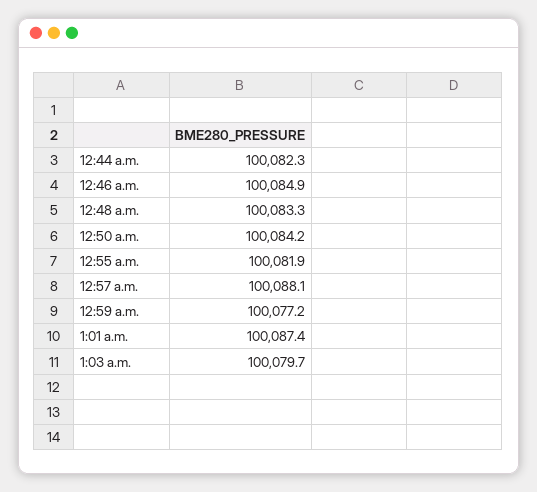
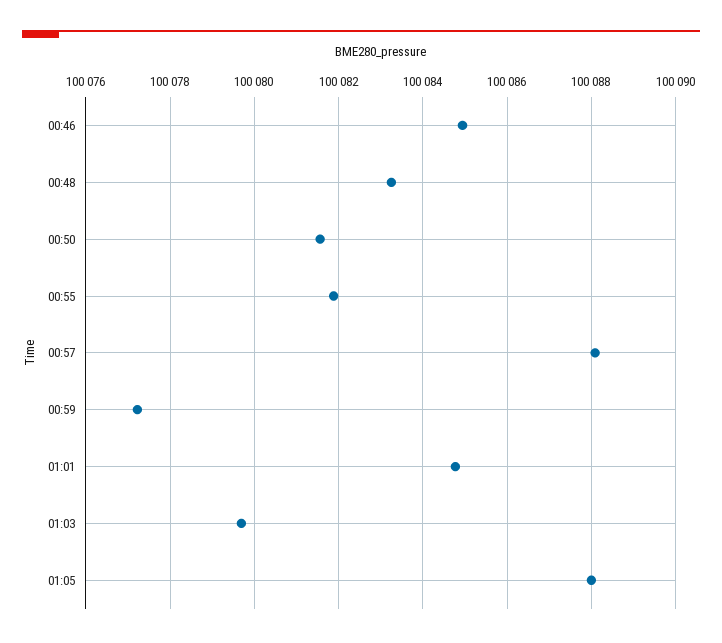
12:44 a.m.: 100082.3 -> none
12:50 a.m.: 100084.2 -> 100081.6
1:01 a.m.: 100087.4 -> 100084.8
01:05: none -> 100088

